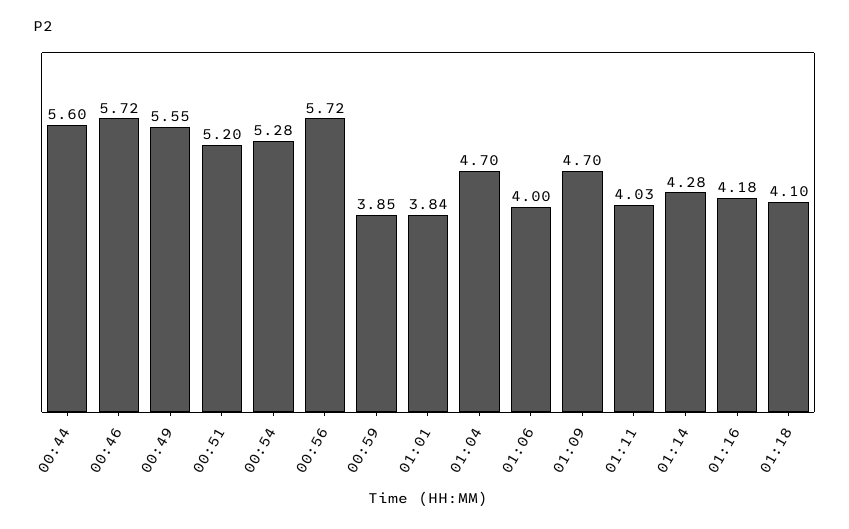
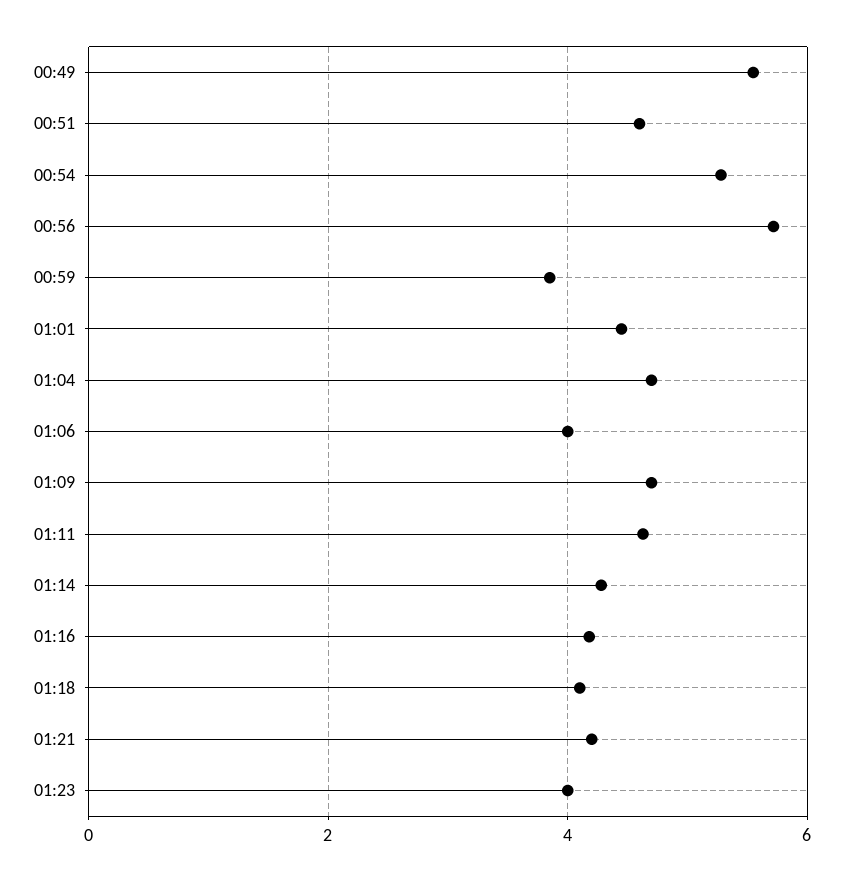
00:44: 5.6 -> none
00:46: 5.72 -> none
00:51: 5.2 -> 4.6
01:01: 3.84 -> 4.4
01:11: 4.03 -> 4.6
01:21: none -> 4.2
01:23: none -> 4

